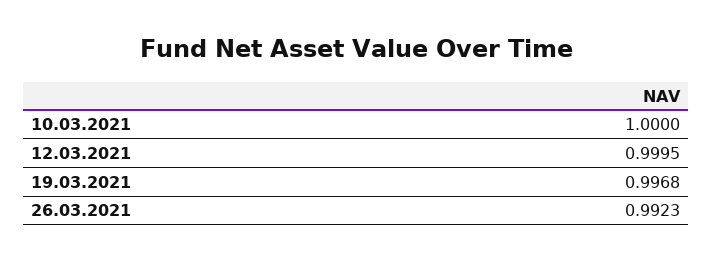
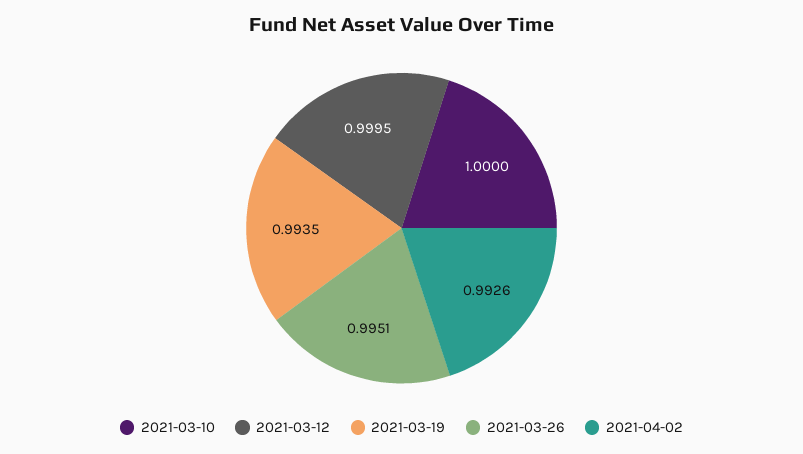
19.03.2021: 0.9968 -> 0.9935
26.03.2021: 0.9923 -> 0.9951
2021-04-02: none -> 0.9926

